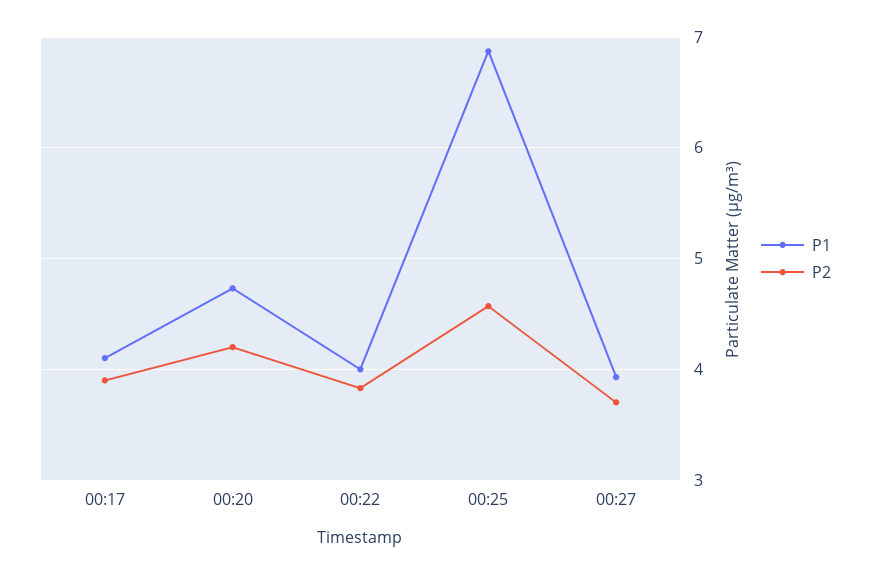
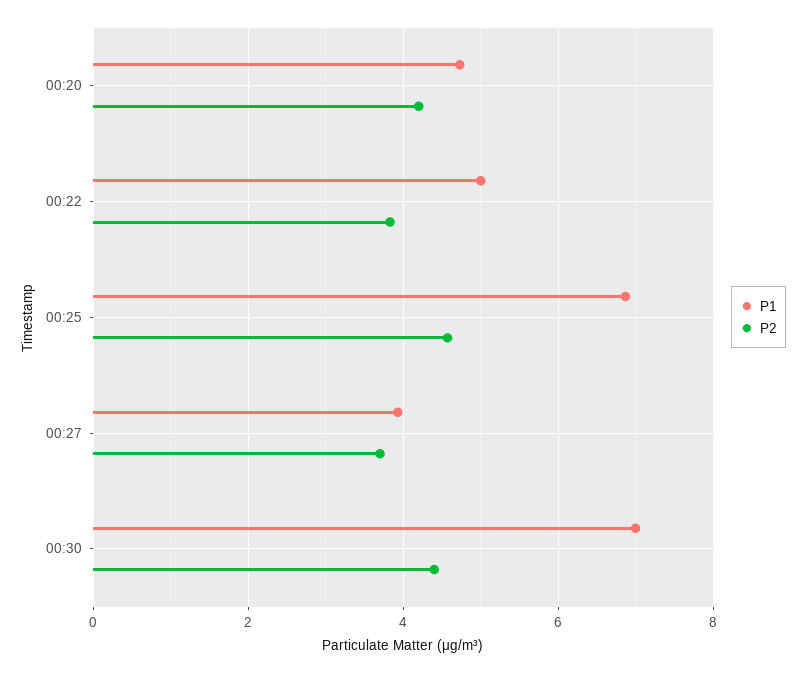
P1, 00:17: 4.1 -> none
P2, 00:17: 3.9 -> none
P1, 00:22: 4 -> 5
P1, 00:30: none -> 7
P2, 00:30: none -> 4.4

